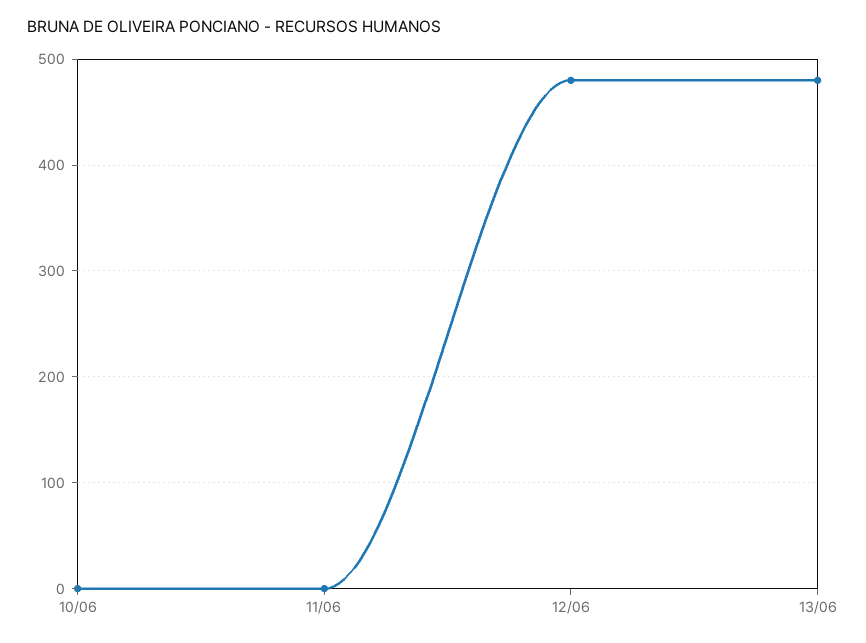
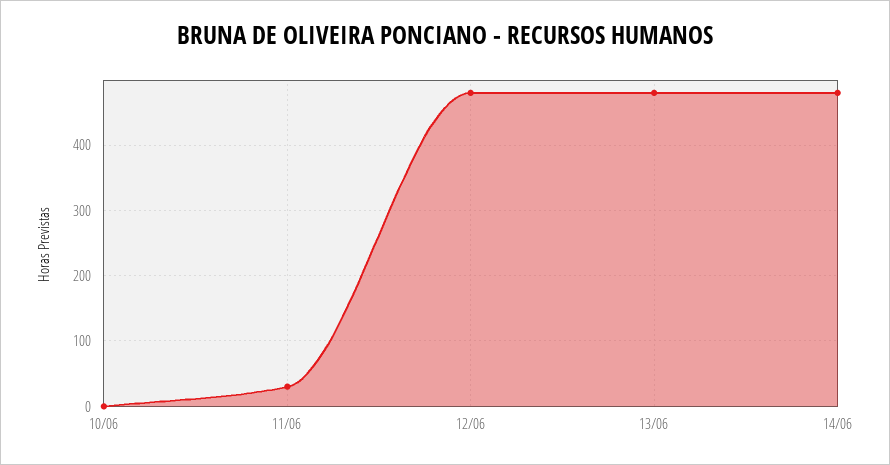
11/06: 0 -> 30
14/06: none -> 480

